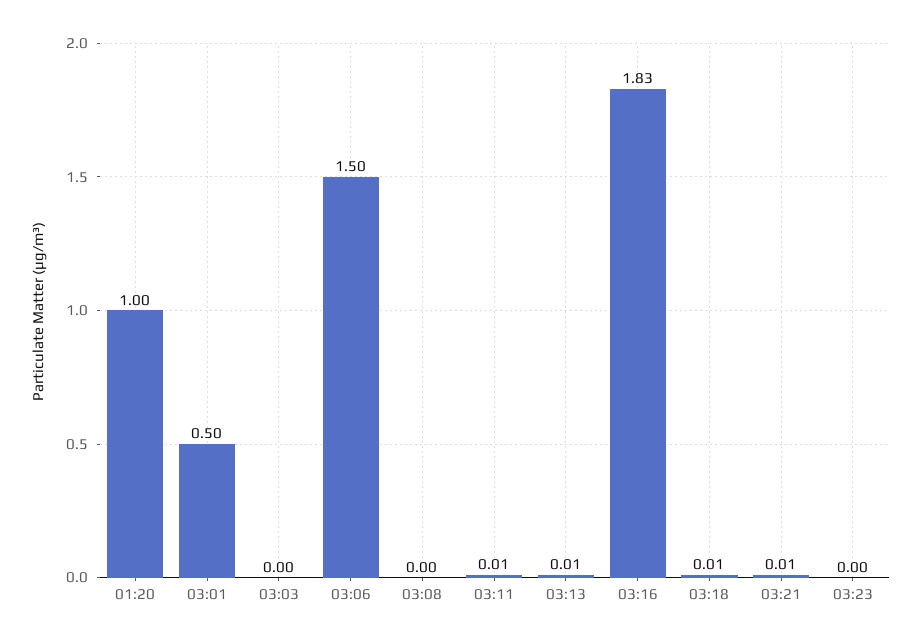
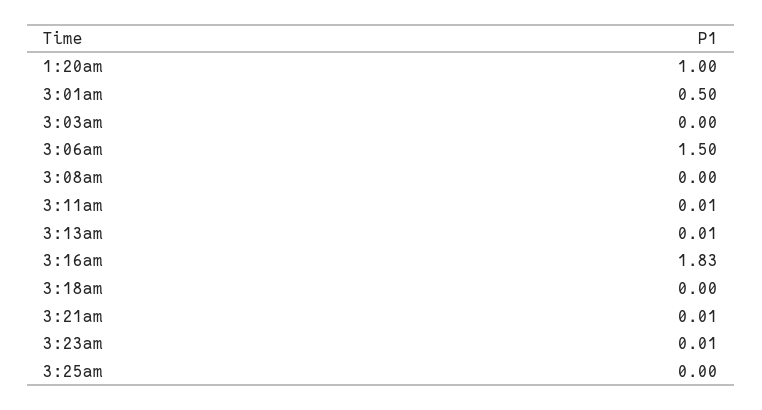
03:18: 0.01 -> 0
03:23: 0 -> 0.01
3:25am: none -> 0

